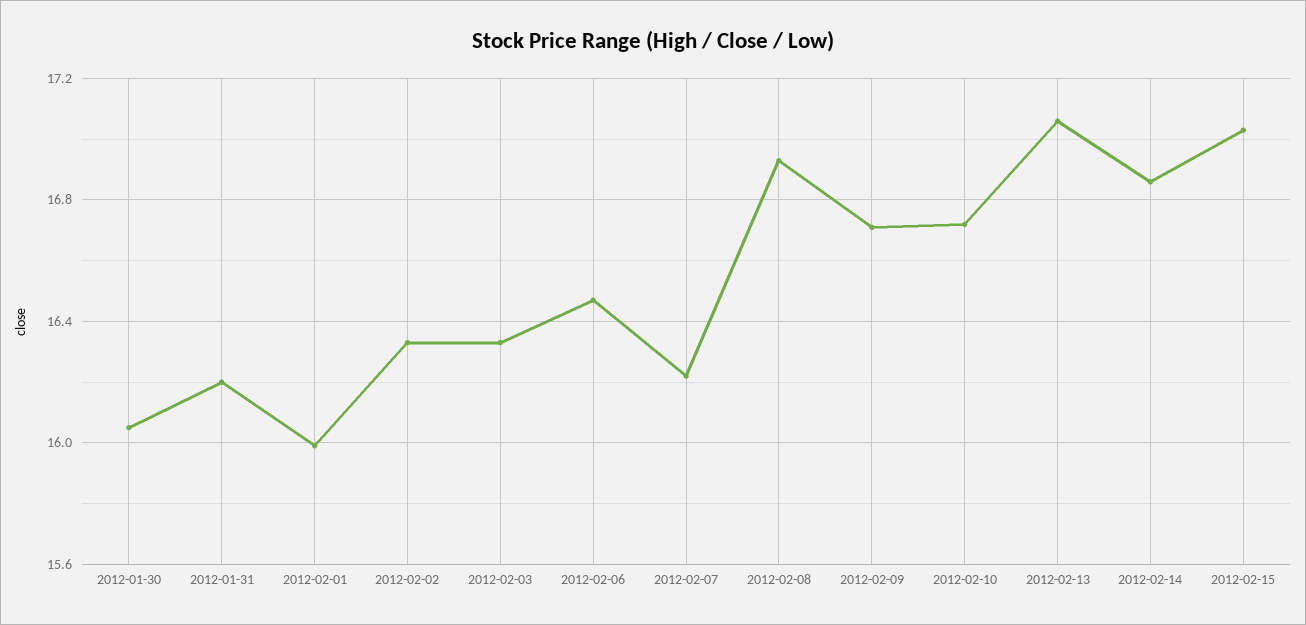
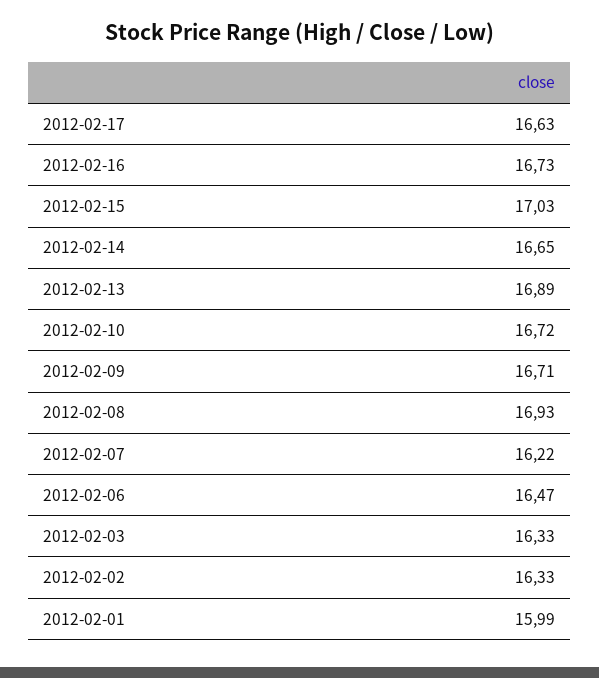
2012-01-30: 16.05 -> none
2012-01-31: 16.2 -> none
2012-02-13: 17.05 -> 16.89
2012-02-14: 16.85 -> 16.65
2012-02-17: none -> 16.63
2012-02-16: none -> 16.73

